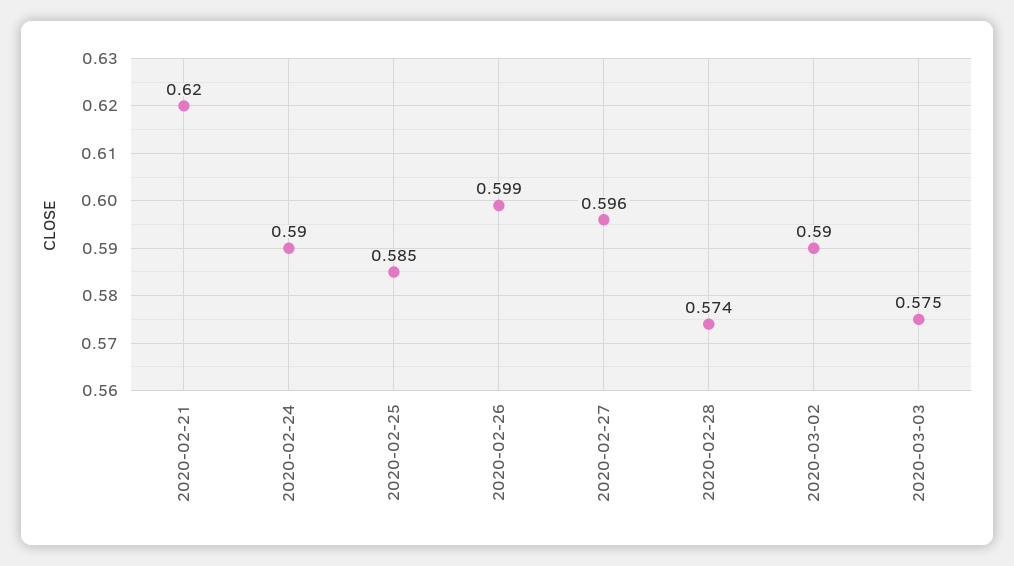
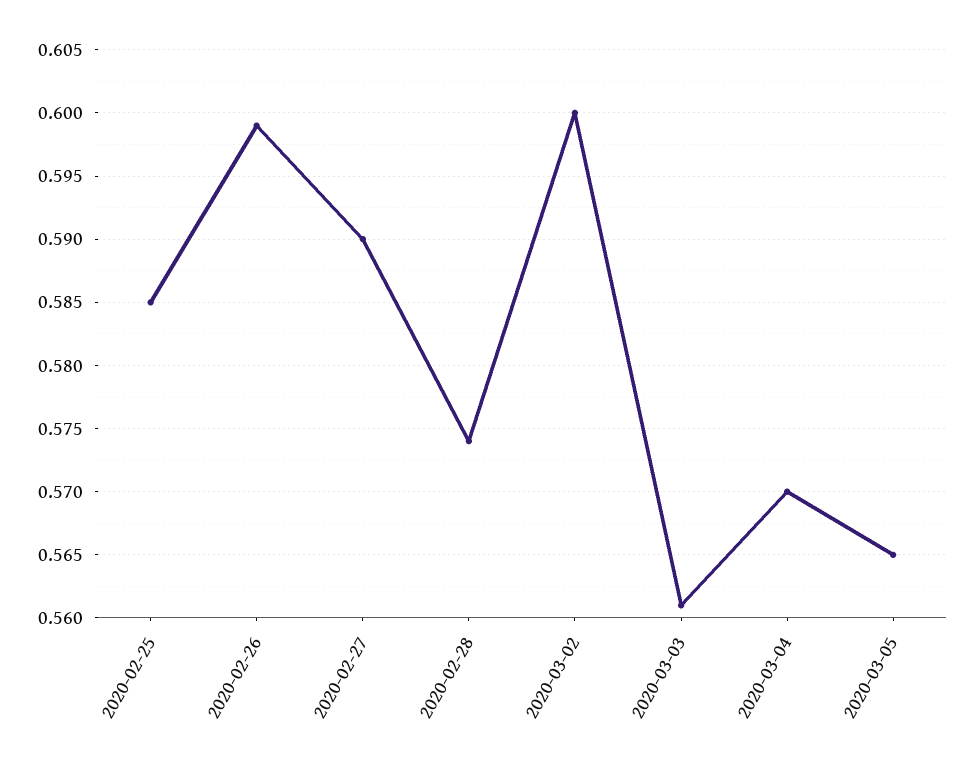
2020-02-21: 0.62 -> none
2020-02-24: 0.59 -> none
2020-02-27: 0.596 -> 0.59
2020-03-02: 0.59 -> 0.6
2020-03-03: 0.575 -> 0.561
2020-03-04: none -> 0.57
2020-03-05: none -> 0.565

